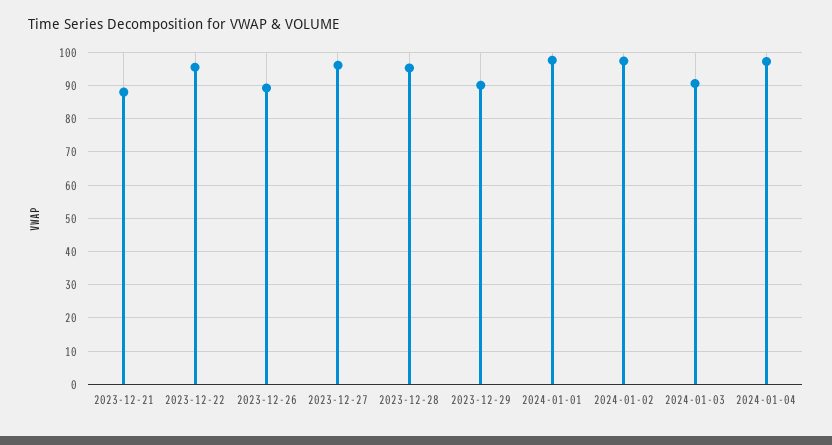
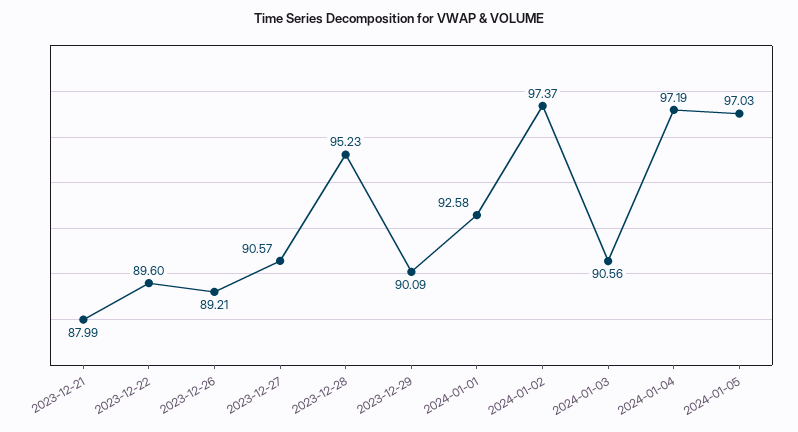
2023-12-22: 96 -> 89.6
2023-12-27: 96 -> 90.57
2024-01-01: 98 -> 92.58
2024-01-05: none -> 97.03

